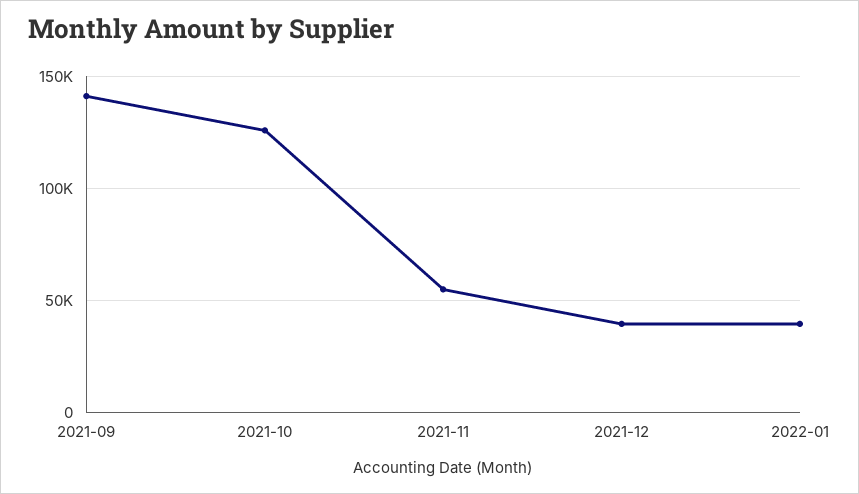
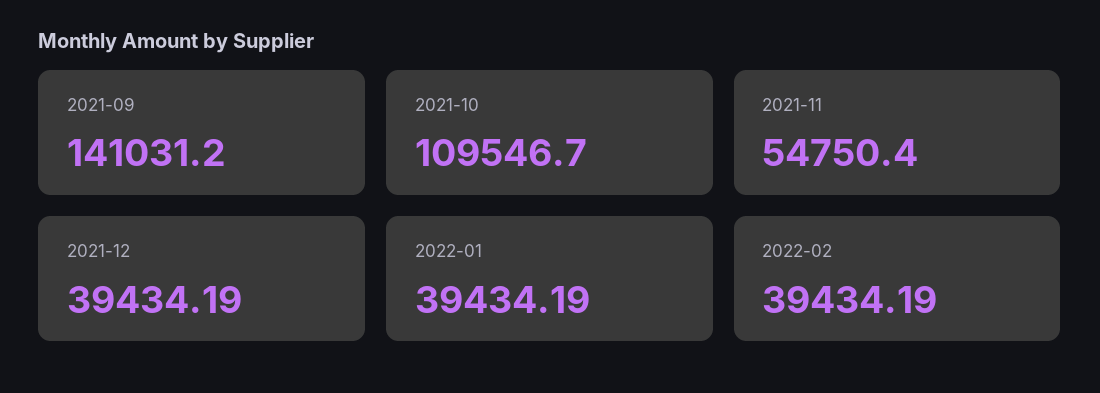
2021-10: 125000 -> 109546.7
2022-02: none -> 39434.19

